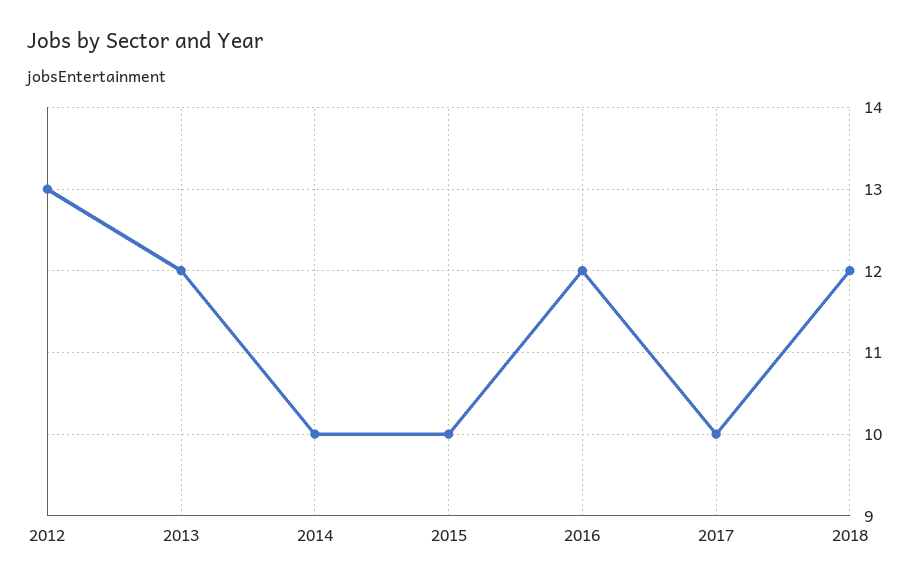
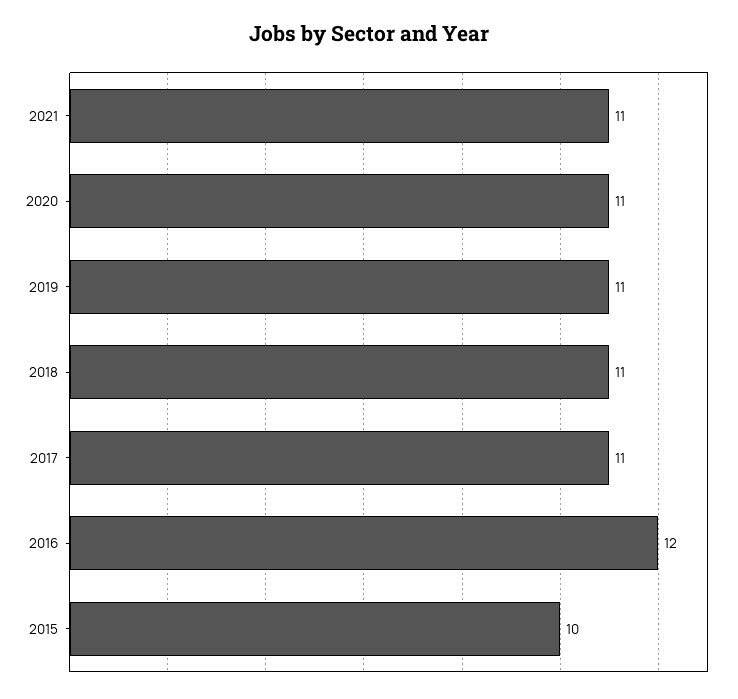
2012: 13 -> none
2013: 12 -> none
2014: 10 -> none
2017: 10 -> 11
2018: 12 -> 11
2021: none -> 11
2020: none -> 11
2019: none -> 11

